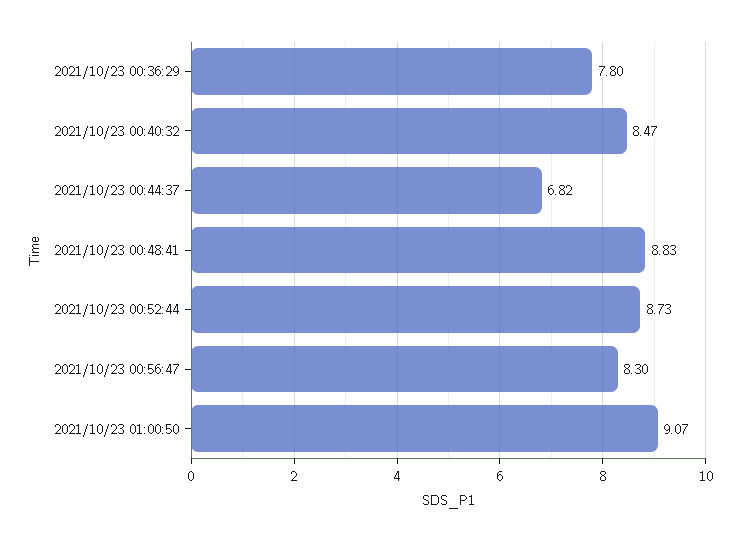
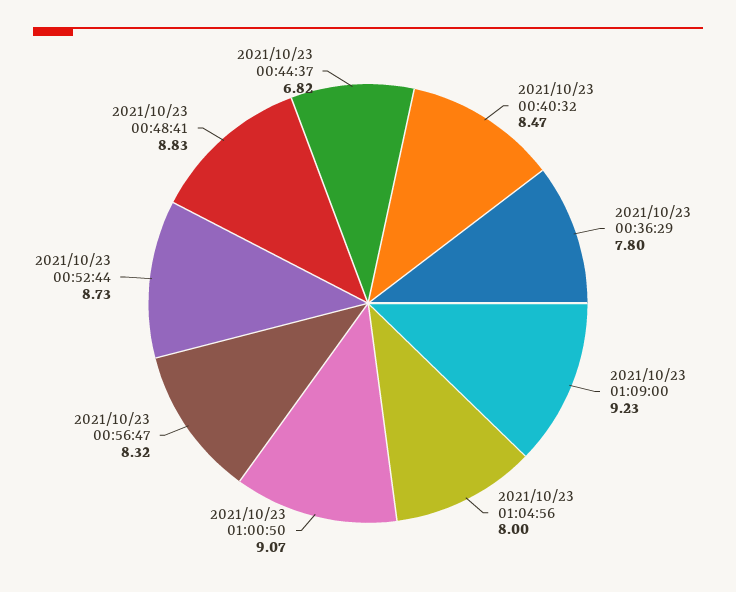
2021/10/23 00:56:47: 8.3 -> 8.32
2021/10/23 01:09:00: none -> 9.23
2021/10/23 01:04:56: none -> 8

